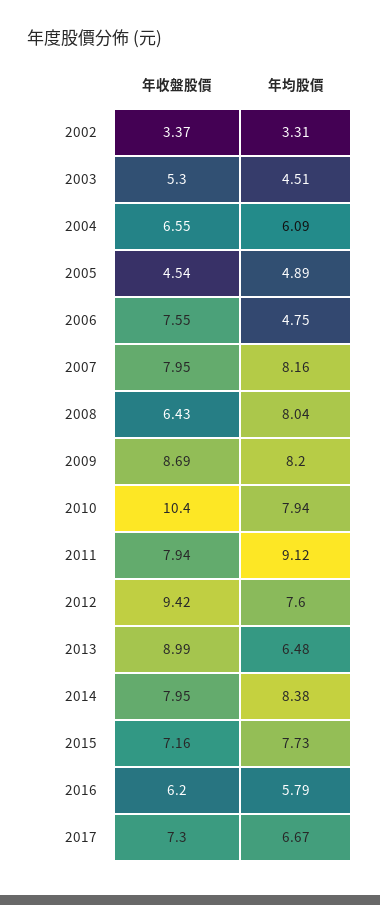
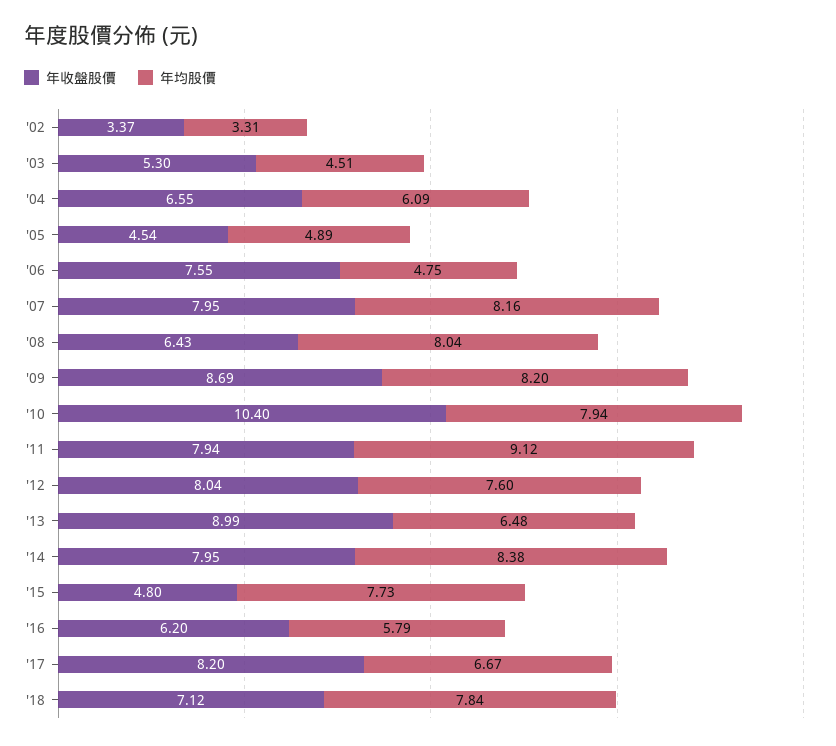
年收盤股價, 2012: 9.42 -> 8.04
年收盤股價, 2015: 7.16 -> 4.8
年收盤股價, 2017: 7.3 -> 8.2
年收盤股價, '18: none -> 7.12
年均股價, '18: none -> 7.84

